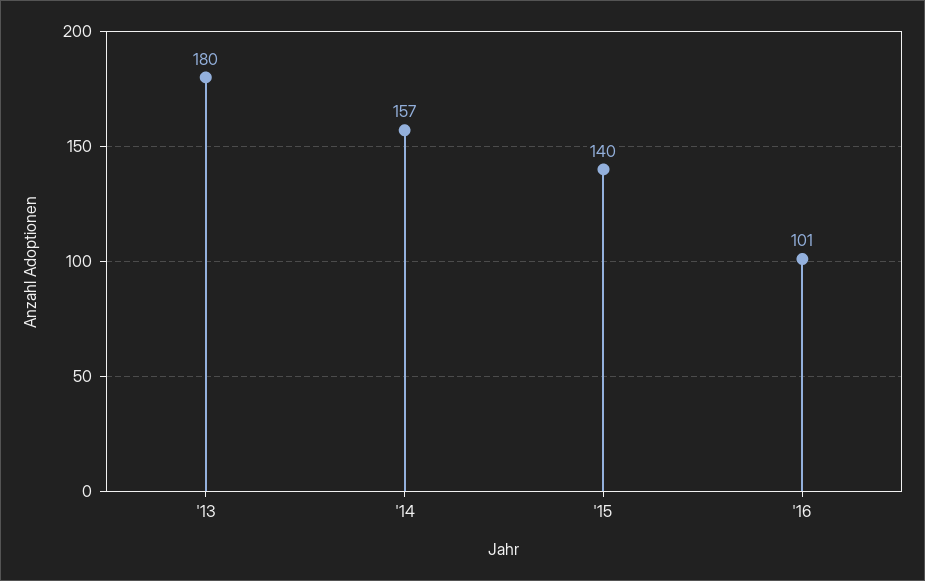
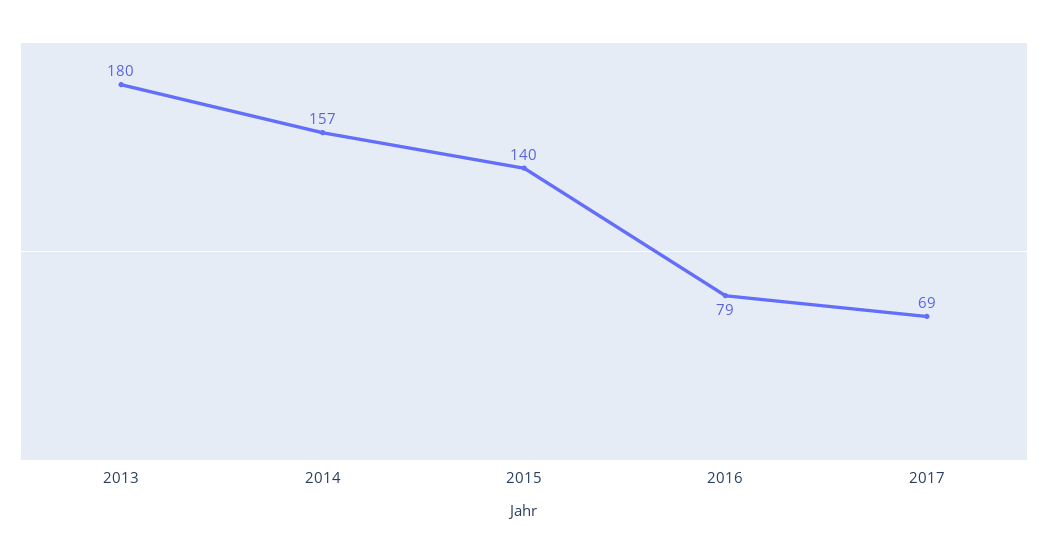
'16: 101 -> 79
2017: none -> 69

